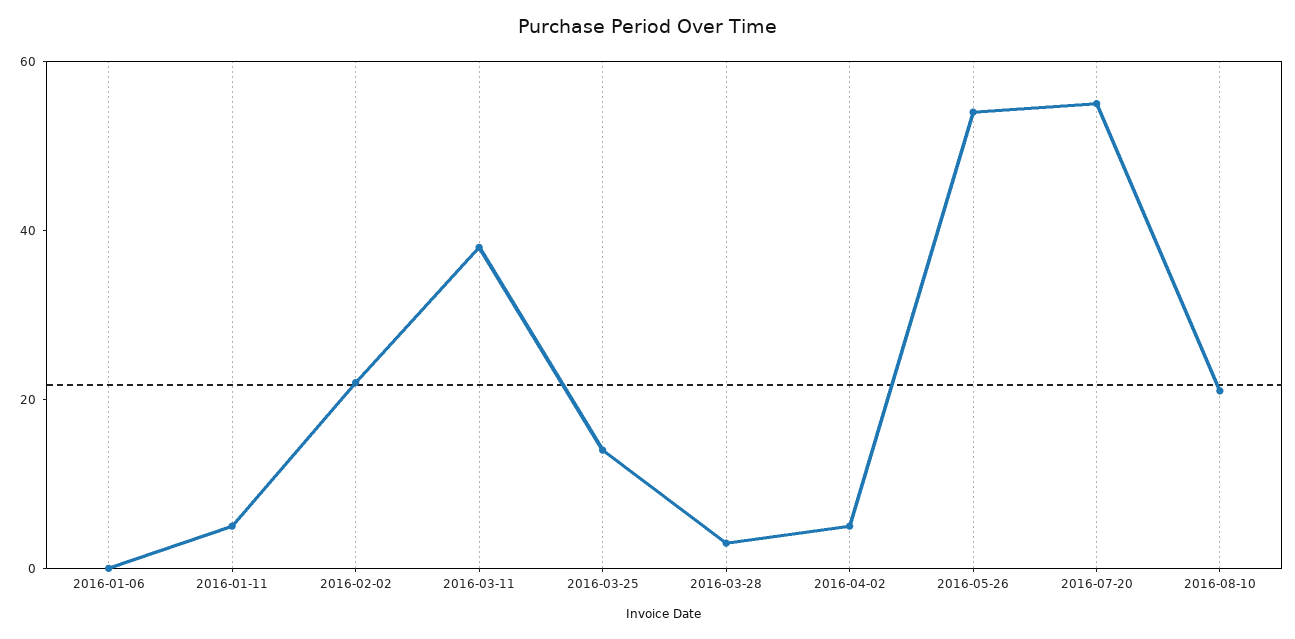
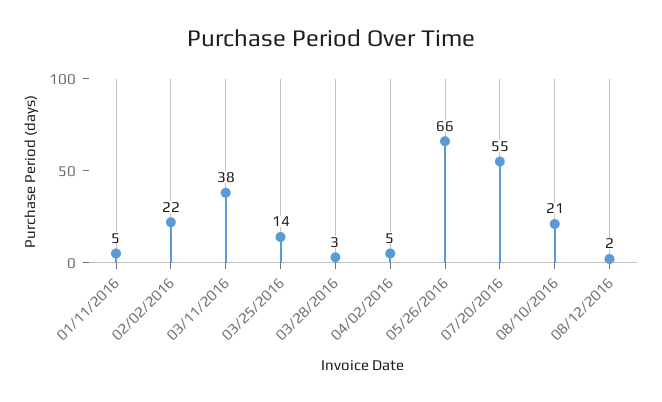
2016-01-06: 0 -> none
2016-05-26: 55 -> 66
08/12/2016: none -> 2

